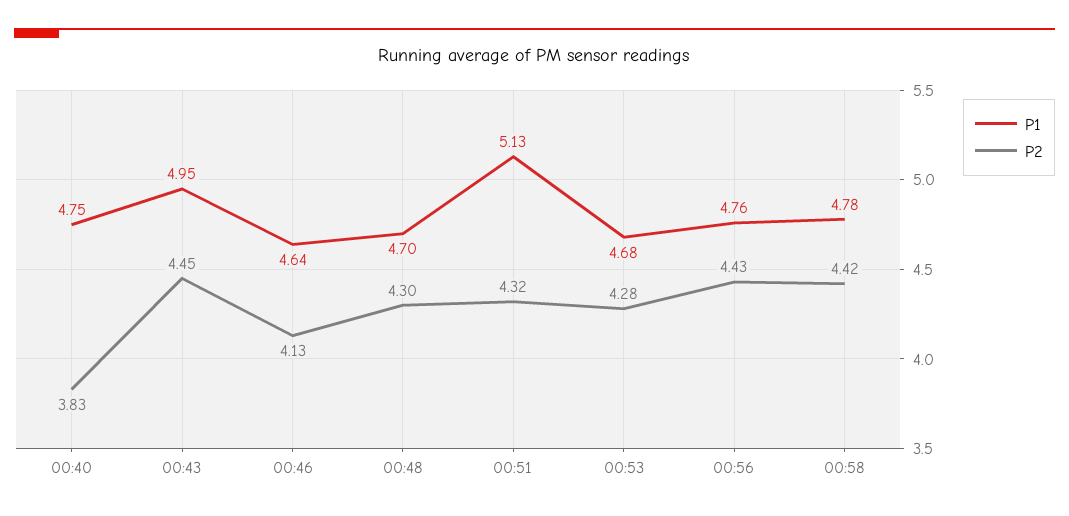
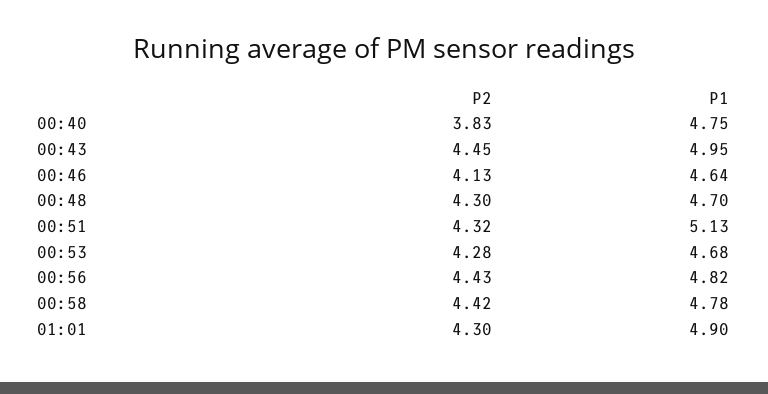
P1, 00:56: 4.76 -> 4.82
P2, 01:01: none -> 4.3
P1, 01:01: none -> 4.9

